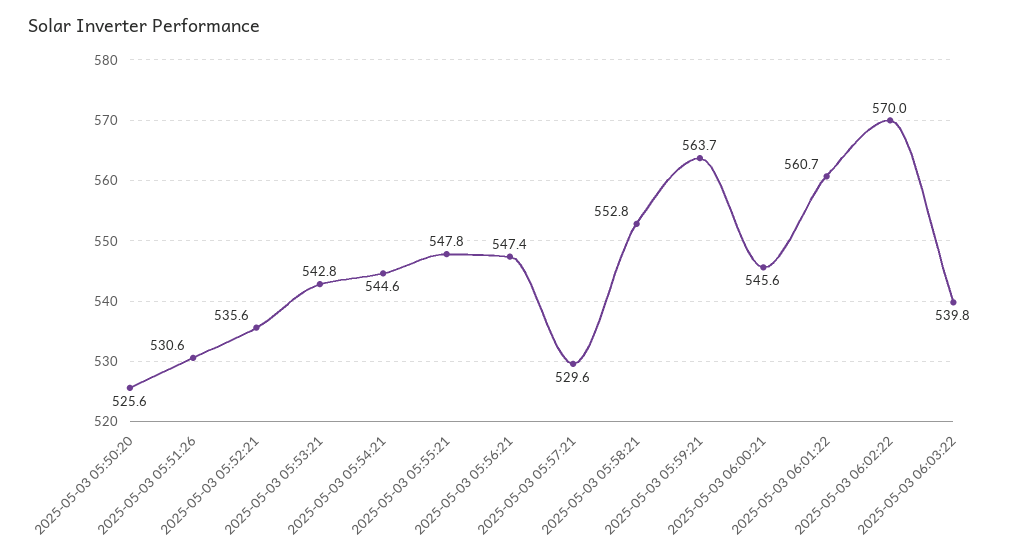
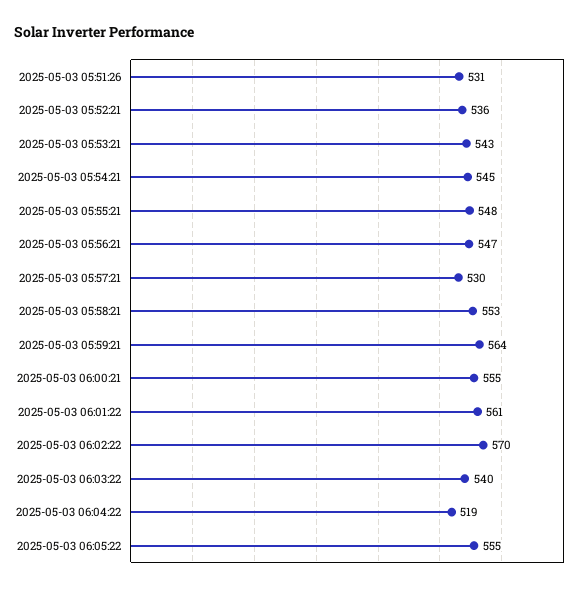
2025-05-03 05:50:20: 525.6 -> none
2025-05-03 06:00:21: 545.6 -> 555
2025-05-03 06:04:22: none -> 519
2025-05-03 06:05:22: none -> 555

